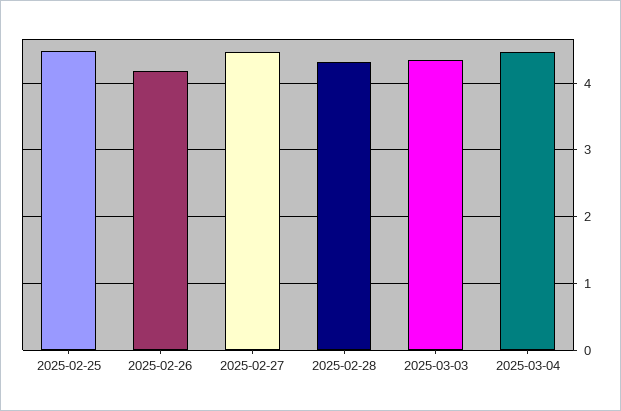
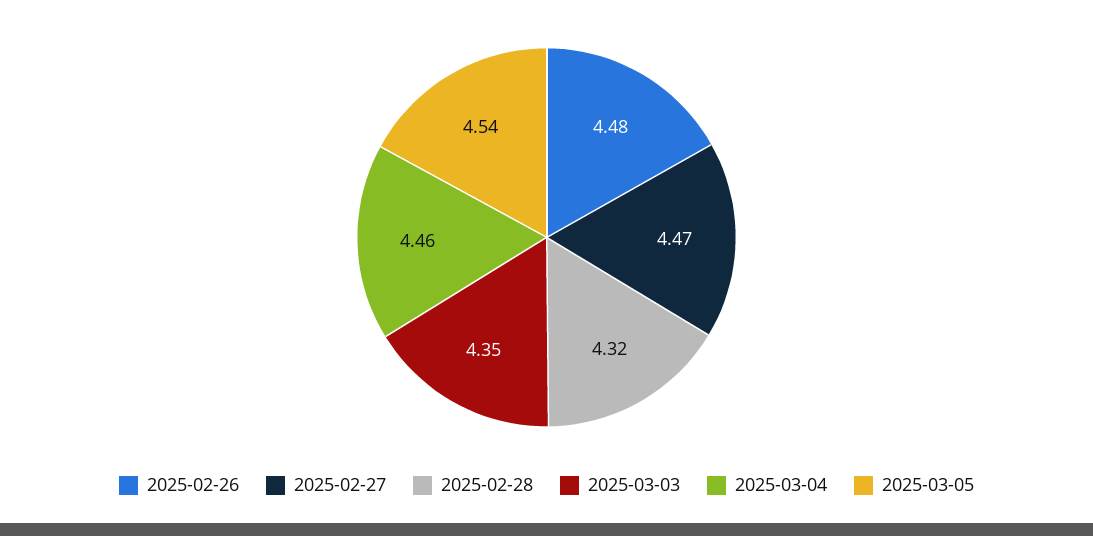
2025-02-25: 4.5 -> none
2025-02-26: 4.2 -> 4.48
2025-03-05: none -> 4.54

